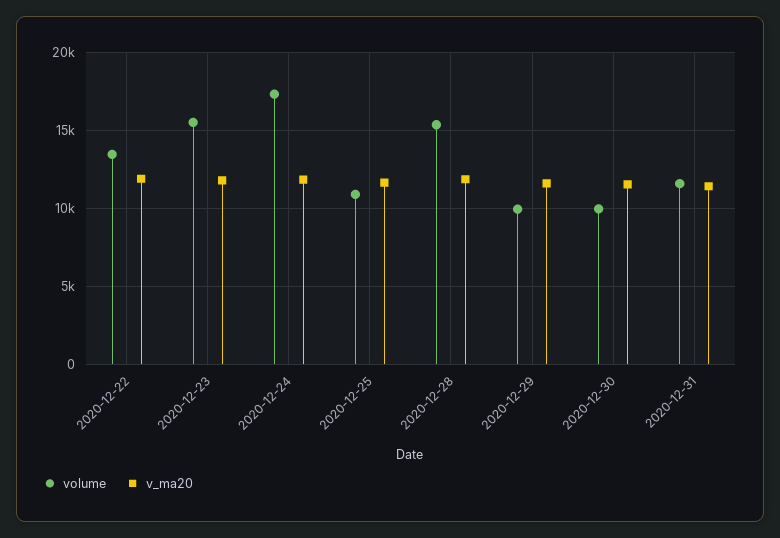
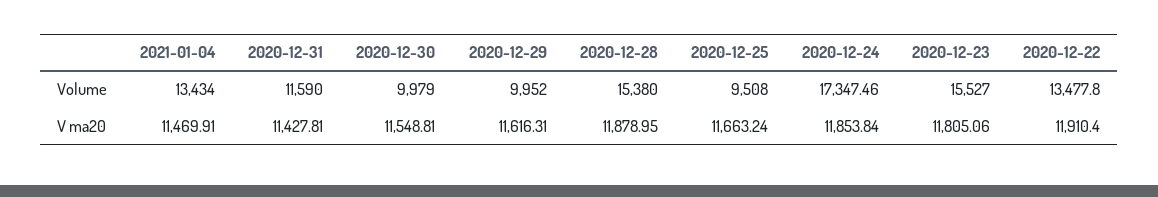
volume, 2020-12-25: 11000 -> 9508
volume, 2021-01-04: none -> 13434
v_ma20, 2021-01-04: none -> 11469.91

